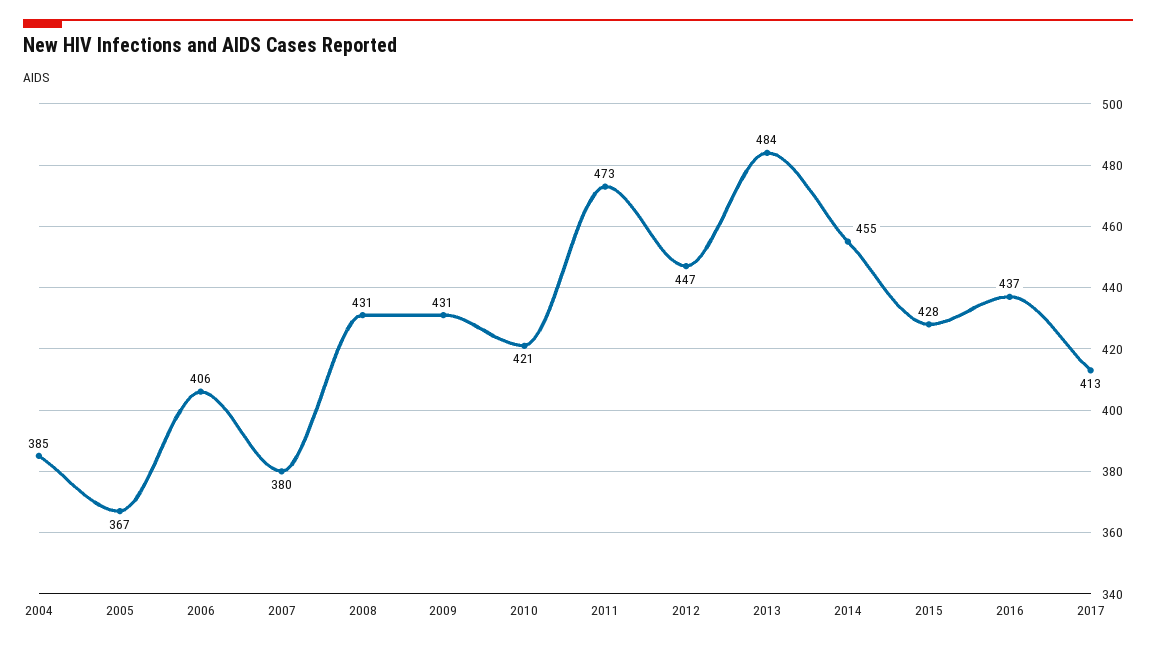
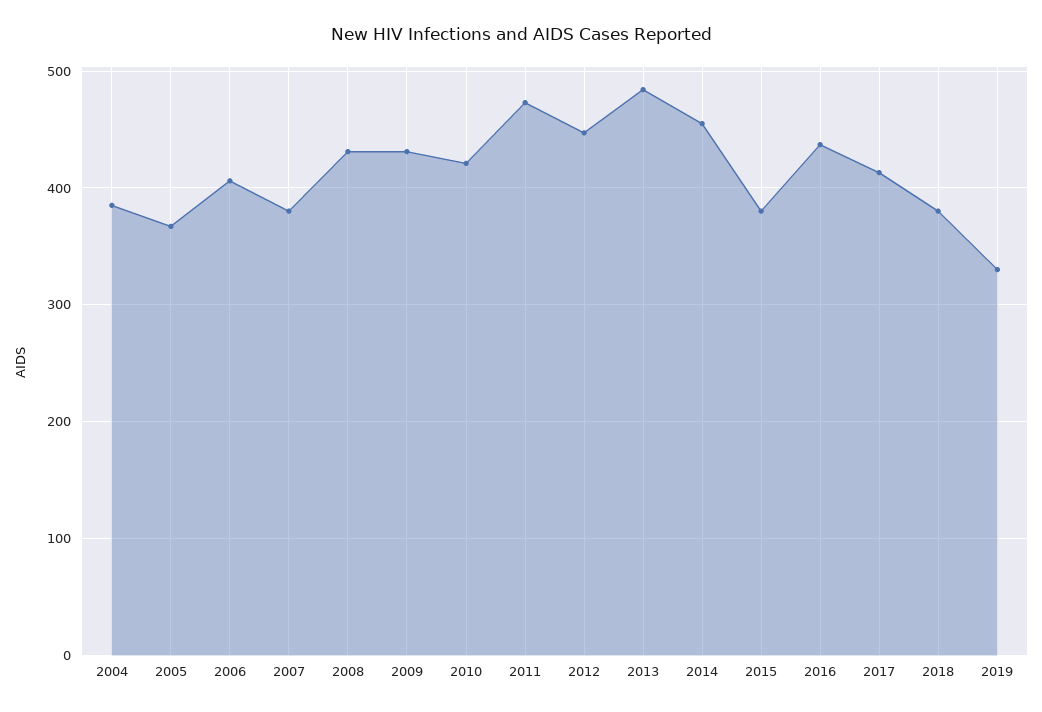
2015: 428 -> 380
2018: none -> 380
2019: none -> 330

